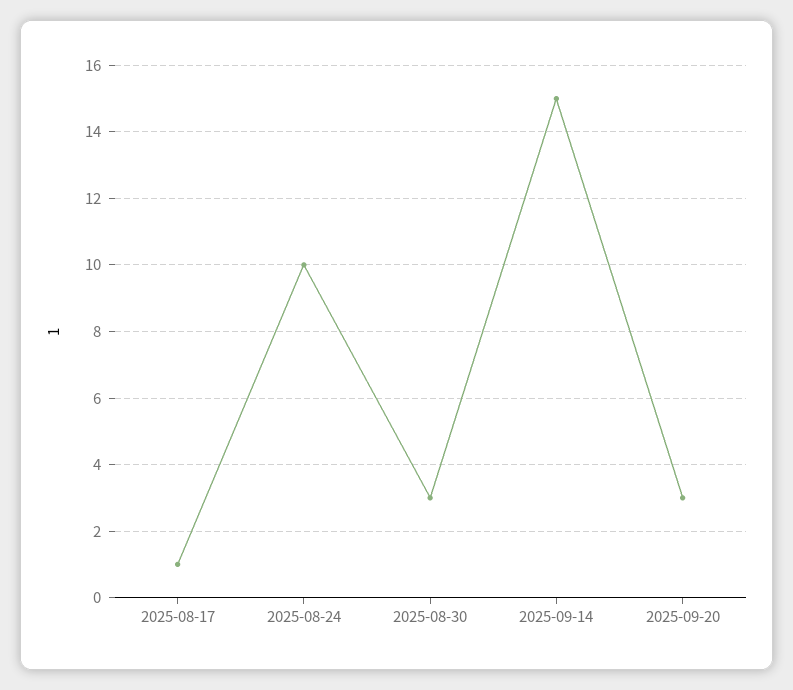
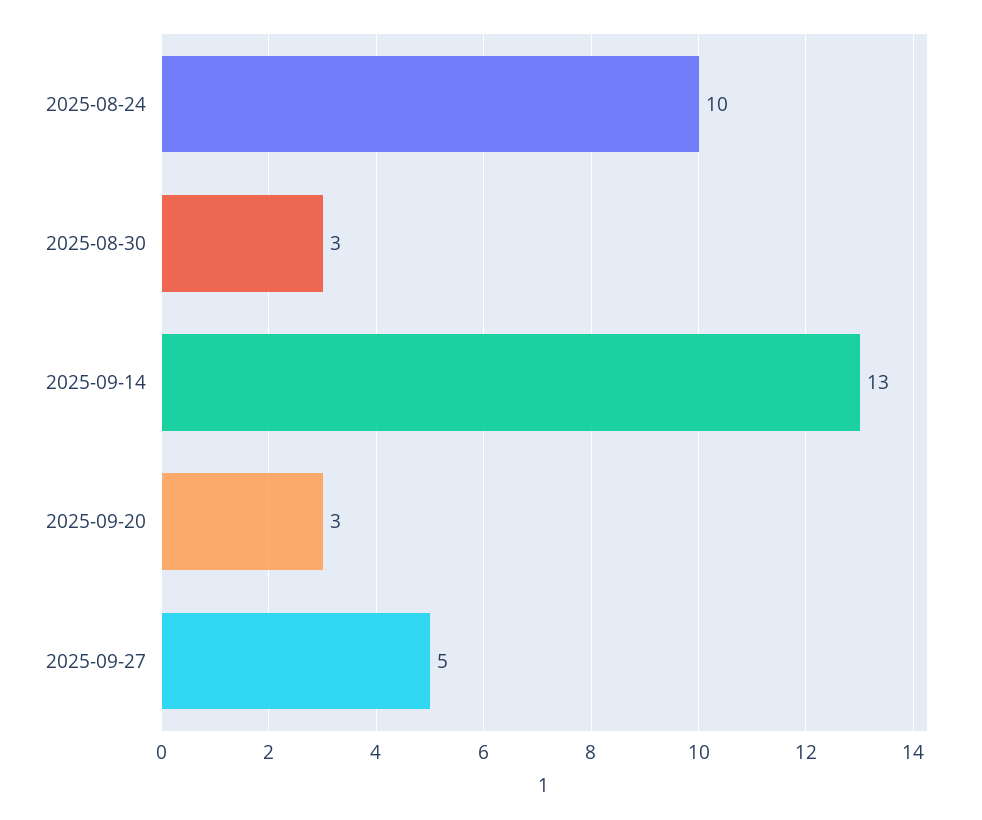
2025-08-17: 1 -> none
2025-09-14: 15 -> 13
2025-09-27: none -> 5

